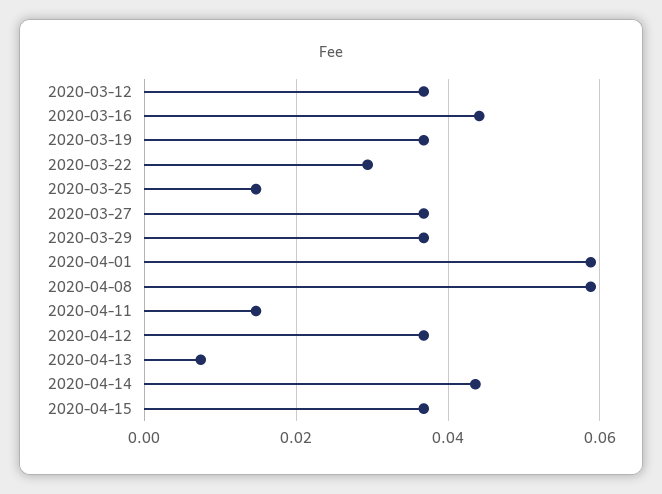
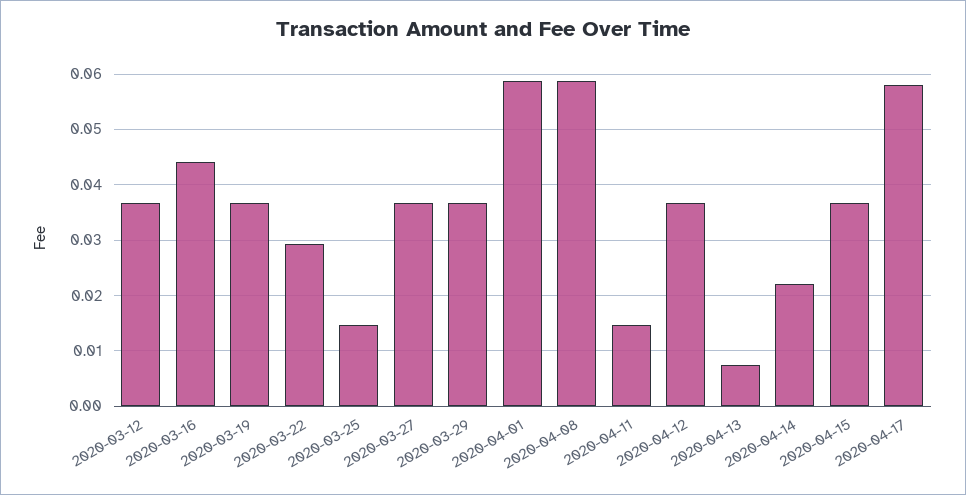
2020-04-14: 0.044 -> 0.022
2020-04-17: none -> 0.058

